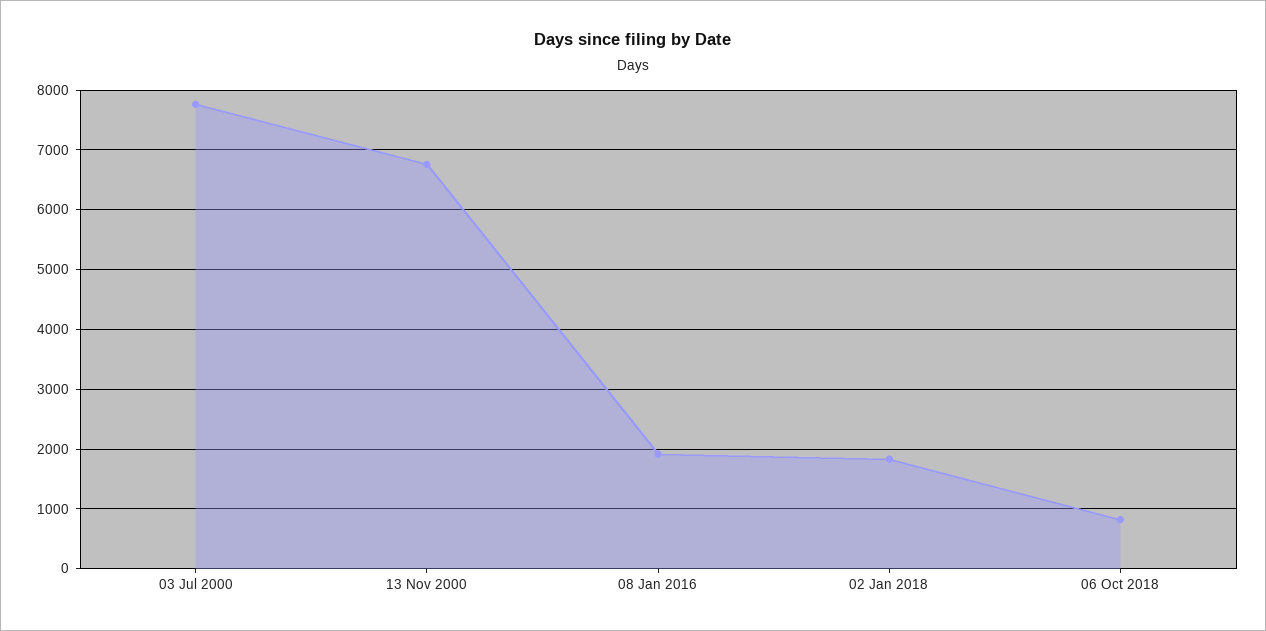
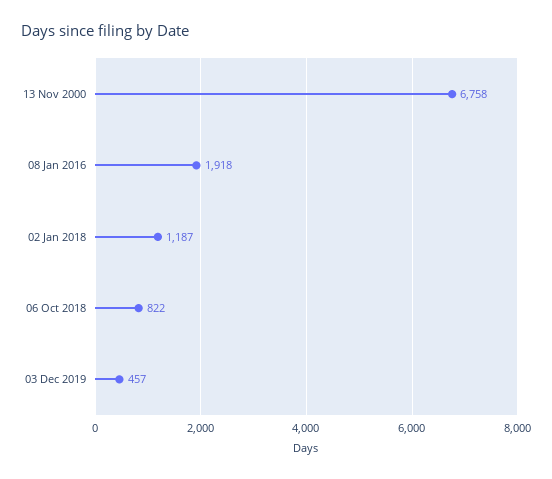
03 Jul 2000: 7800 -> none
02 Jan 2018: 1800 -> 1187
03 Dec 2019: none -> 457

